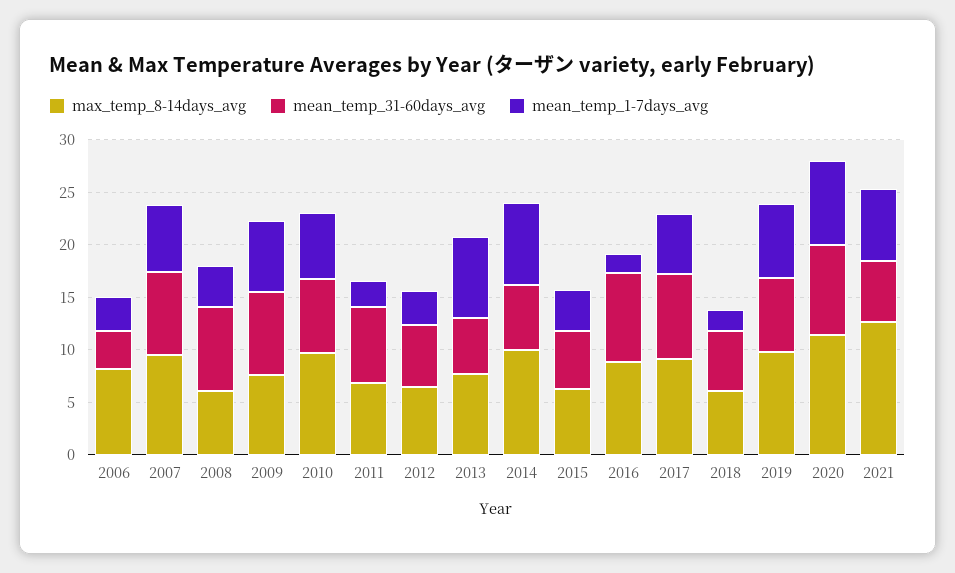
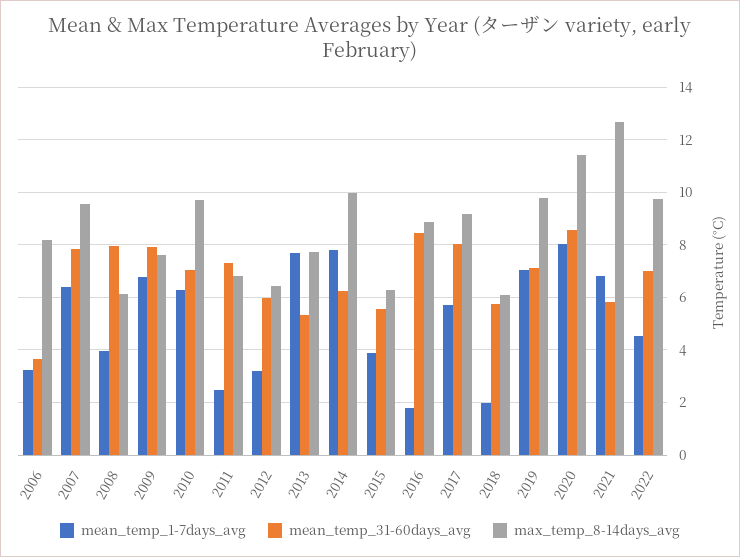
mean_temp_1-7days_avg, 2022: none -> 4.5
mean_temp_31-60days_avg, 2022: none -> 7
max_temp_8-14days_avg, 2022: none -> 9.75

